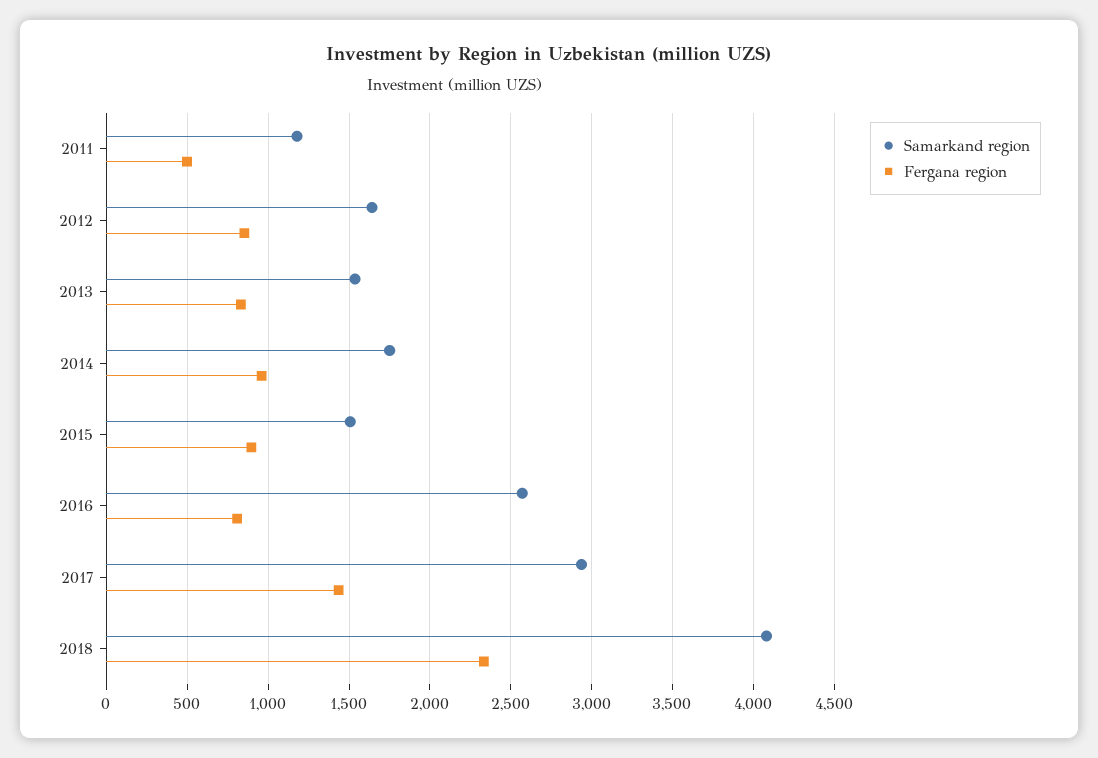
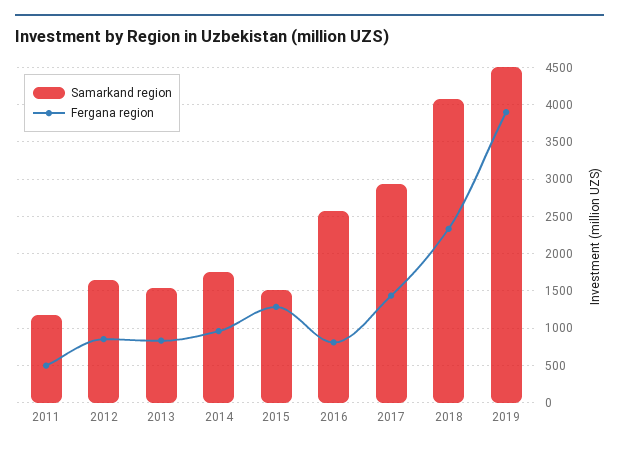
Fergana region, 2015: 900 -> 1300
Samarkand region, 2019: none -> 4500
Fergana region, 2019: none -> 3900

